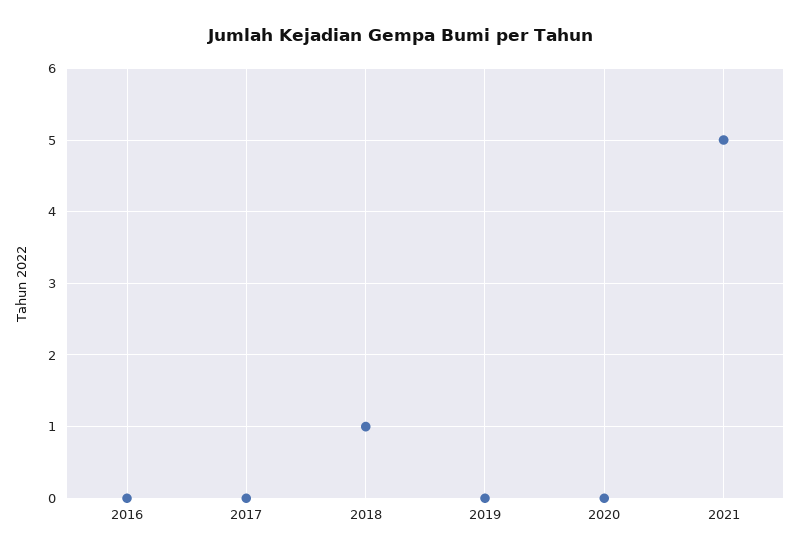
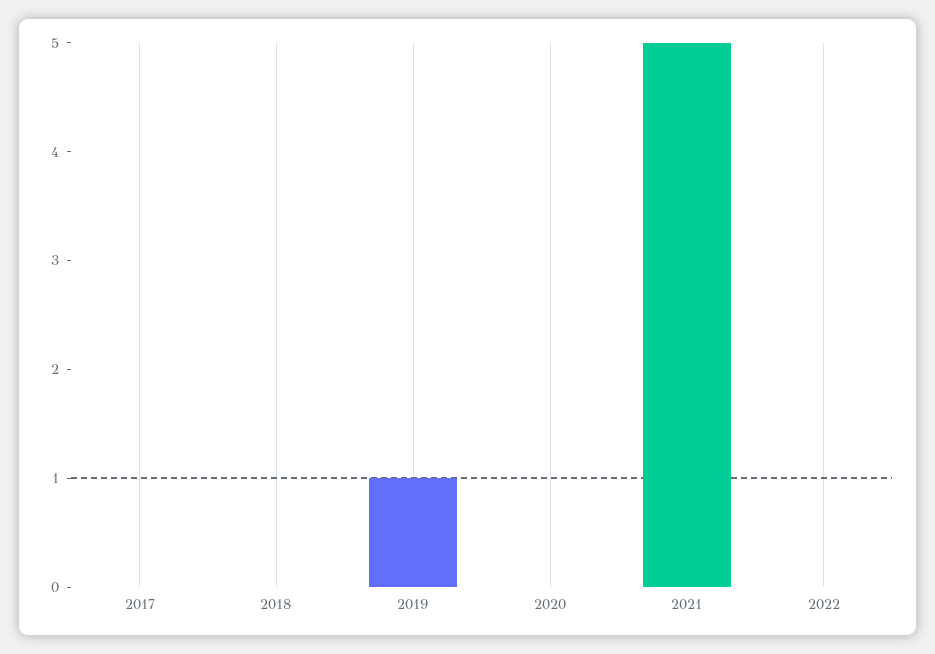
2016: 0 -> none
2018: 1 -> 0
2019: 0 -> 1
2022: none -> 0

